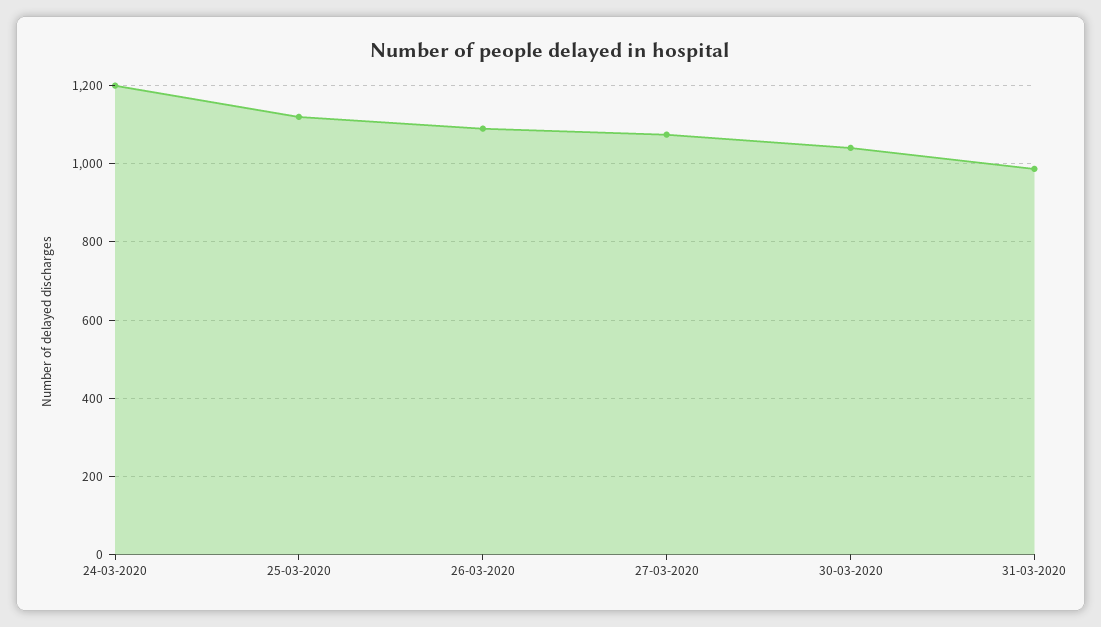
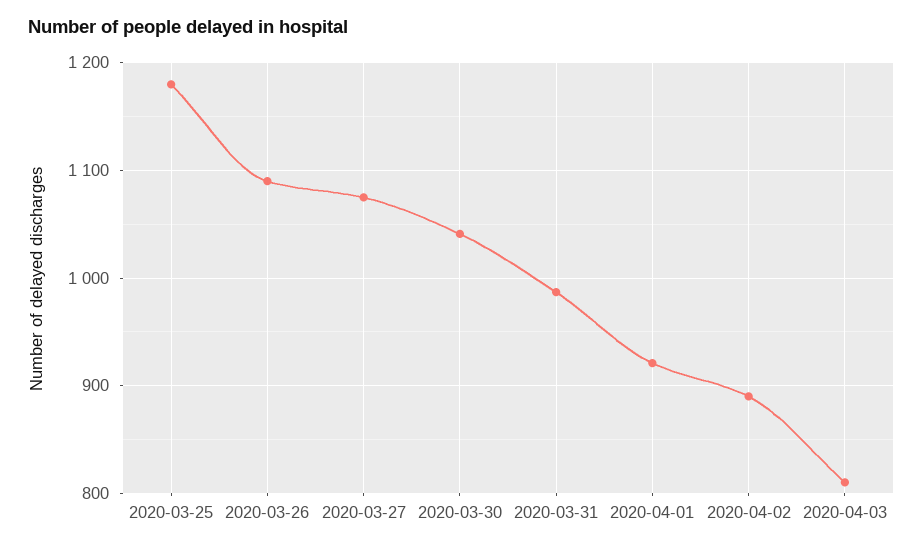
24-03-2020: 1200 -> none
25-03-2020: 1120 -> 1180
2020-04-01: none -> 920
2020-04-02: none -> 890
2020-04-03: none -> 810

